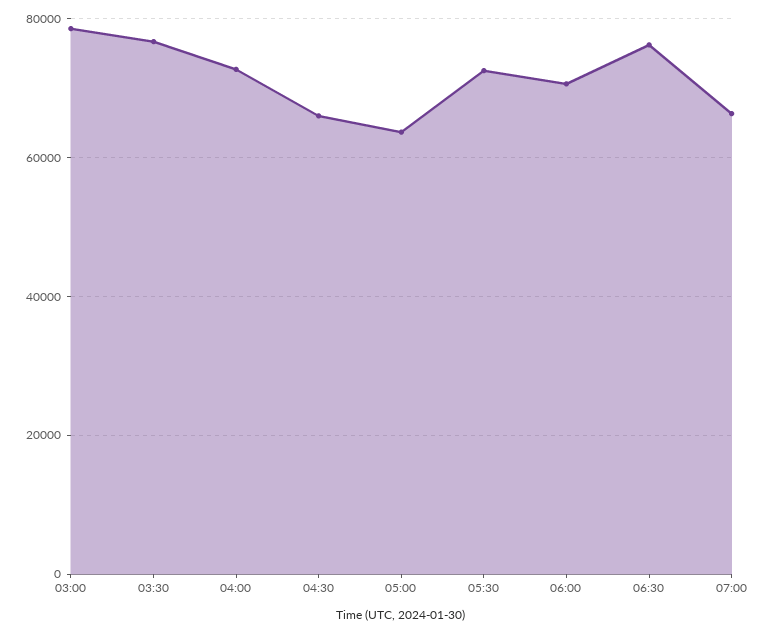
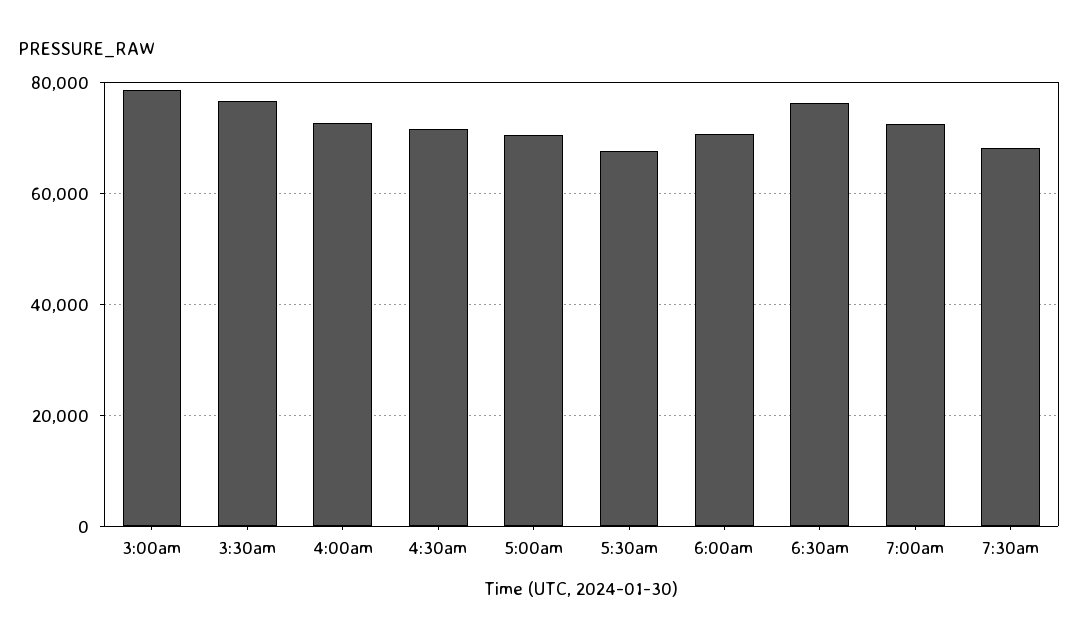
04:30: 66000 -> 72000
05:00: 64000 -> 70000
05:30: 72000 -> 68000
07:00: 66000 -> 72000
7:30am: none -> 68000

